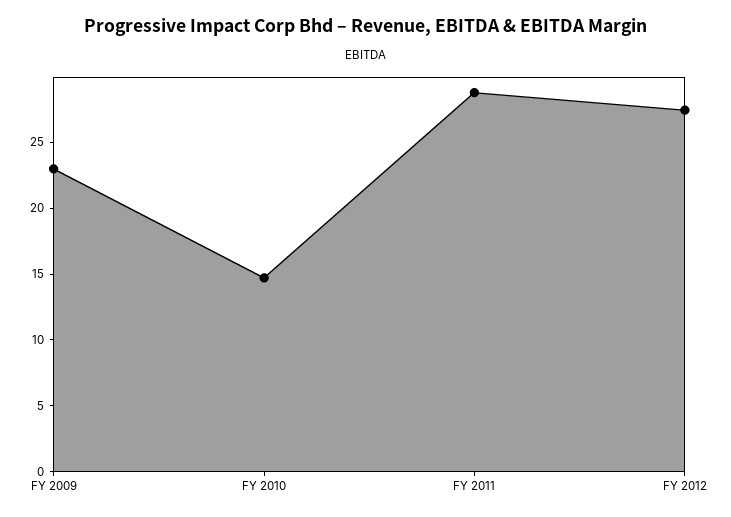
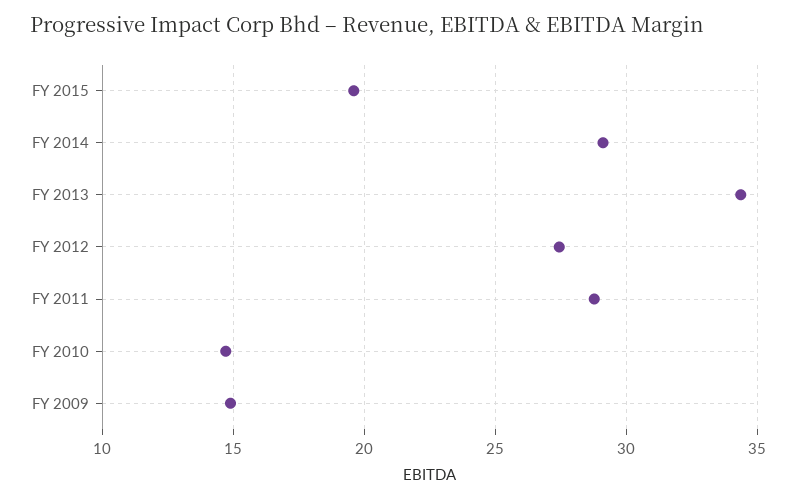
FY 2009: 23 -> 15
FY 2015: none -> 19.5
FY 2014: none -> 29
FY 2013: none -> 34.5

